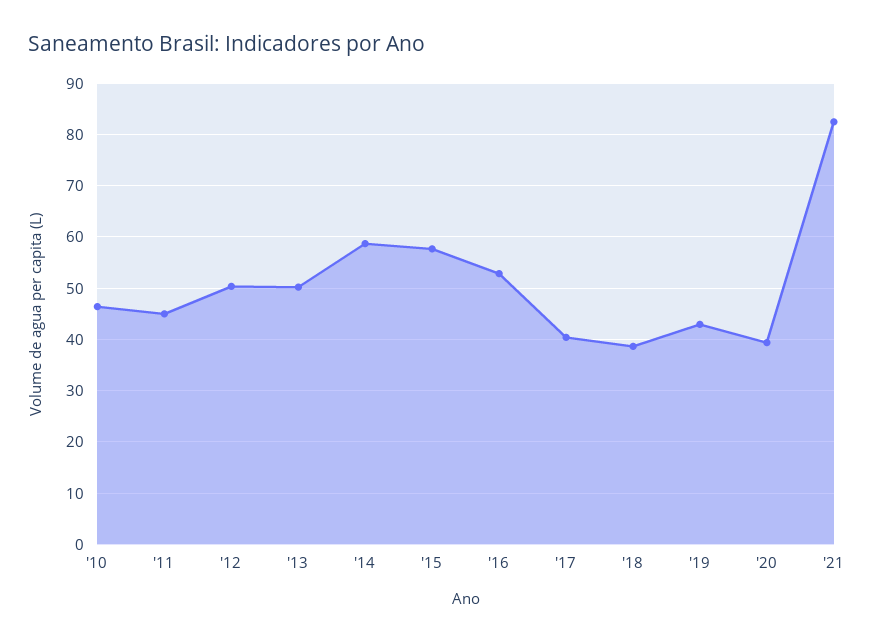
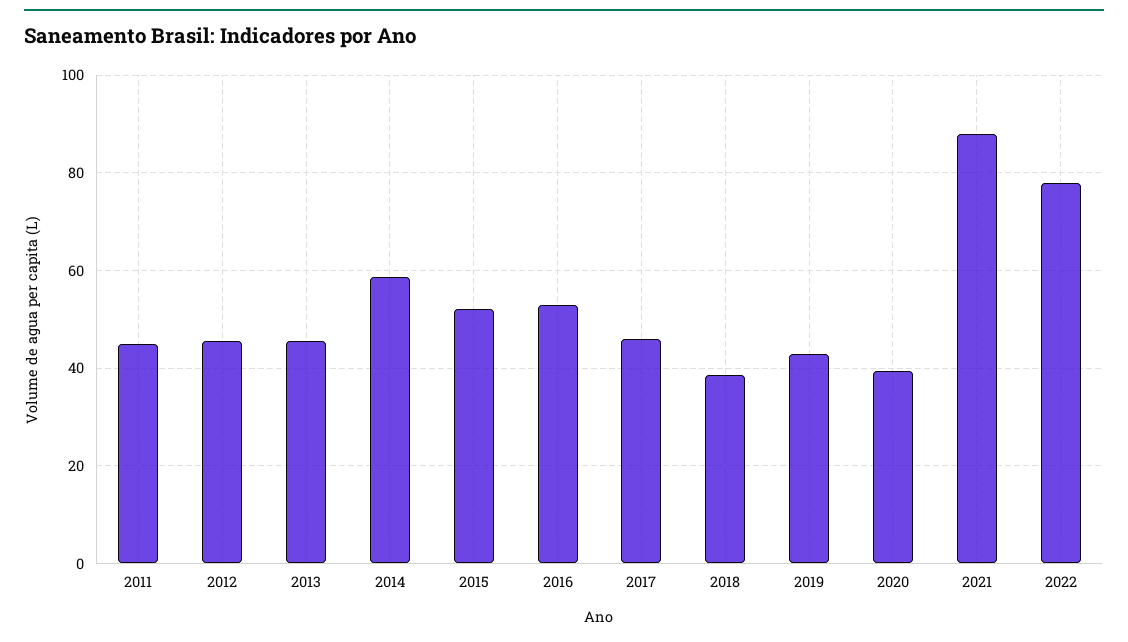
'10: 46 -> none
'12: 50 -> 46
'13: 50 -> 46
'15: 58 -> 52
'17: 40 -> 46
'21: 82 -> 88
2022: none -> 78

